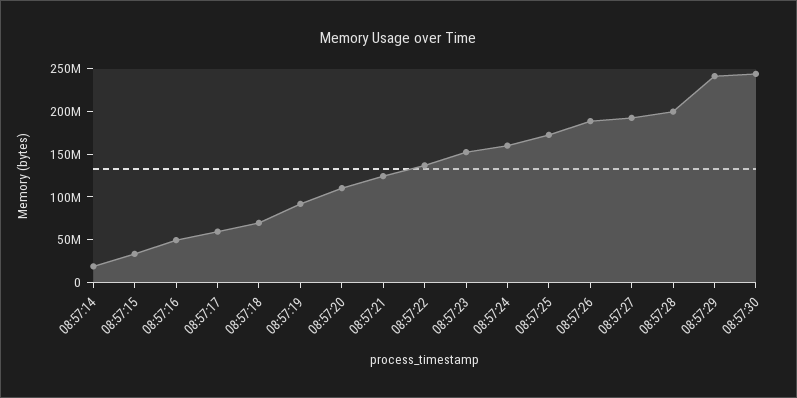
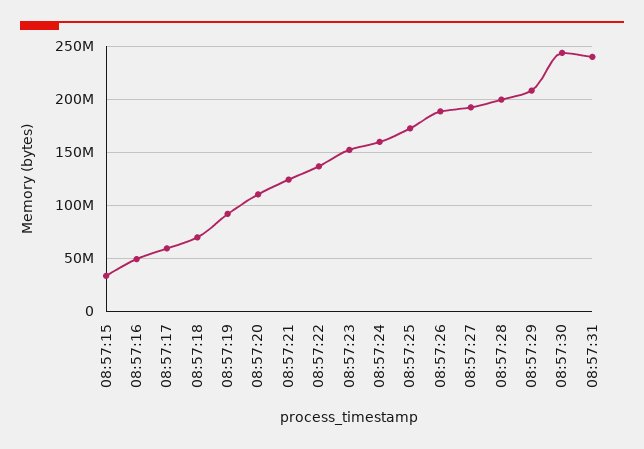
08:57:14: 20000000 -> none
08:57:29: 240000000 -> 210000000
08:57:31: none -> 240000000

